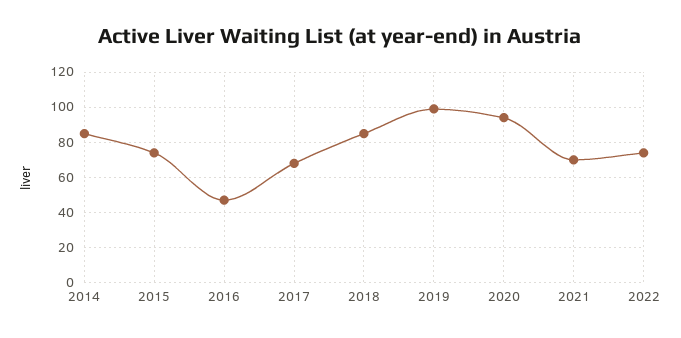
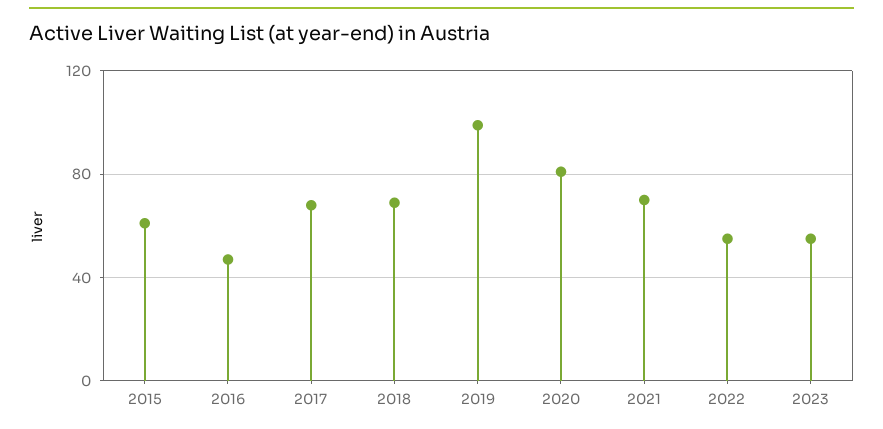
2014: 85 -> none
2015: 75 -> 60
2018: 85 -> 70
2020: 95 -> 80
2022: 75 -> 55
2023: none -> 55

